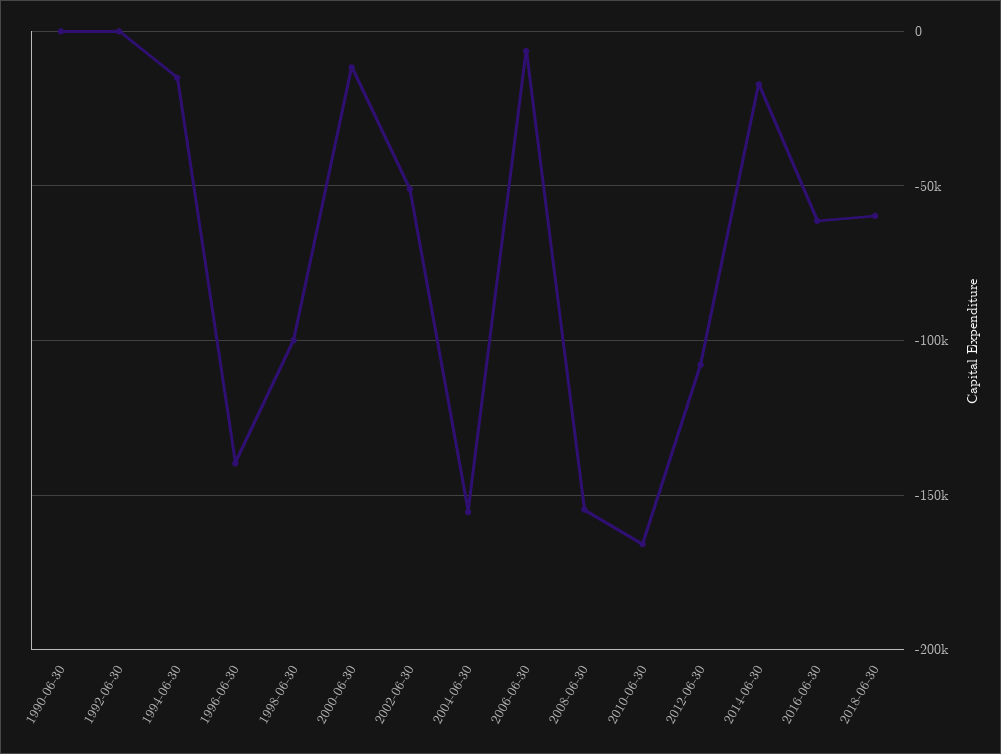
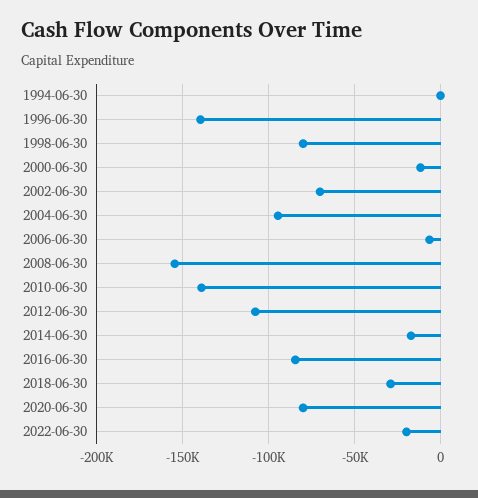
1990-06-30: 0 -> none
1992-06-30: 0 -> none
1994-06-30: -15000 -> 0
1998-06-30: -100000 -> -80000
2002-06-30: -50000 -> -70000
2004-06-30: -155000 -> -95000
2010-06-30: -165000 -> -140000
2016-06-30: -60000 -> -85000
2018-06-30: -60000 -> -30000
2020-06-30: none -> -80000
2022-06-30: none -> -20000

